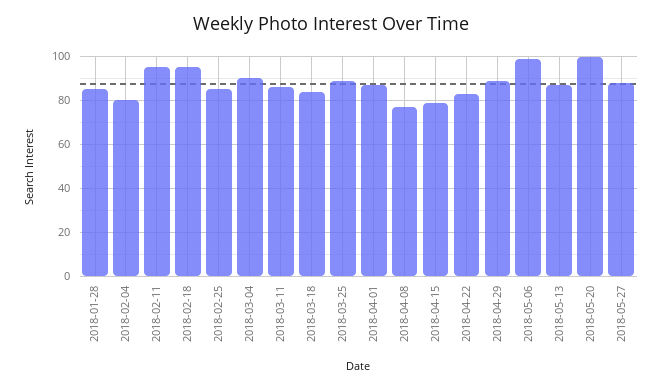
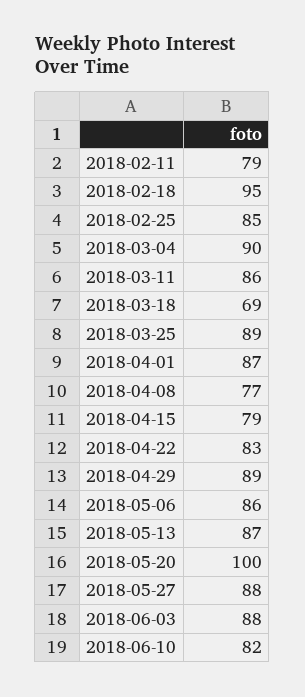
2018-01-28: 85 -> none
2018-02-04: 80 -> none
2018-02-11: 95 -> 79
2018-03-18: 85 -> 69
2018-05-06: 100 -> 86
2018-06-03: none -> 88
2018-06-10: none -> 82

